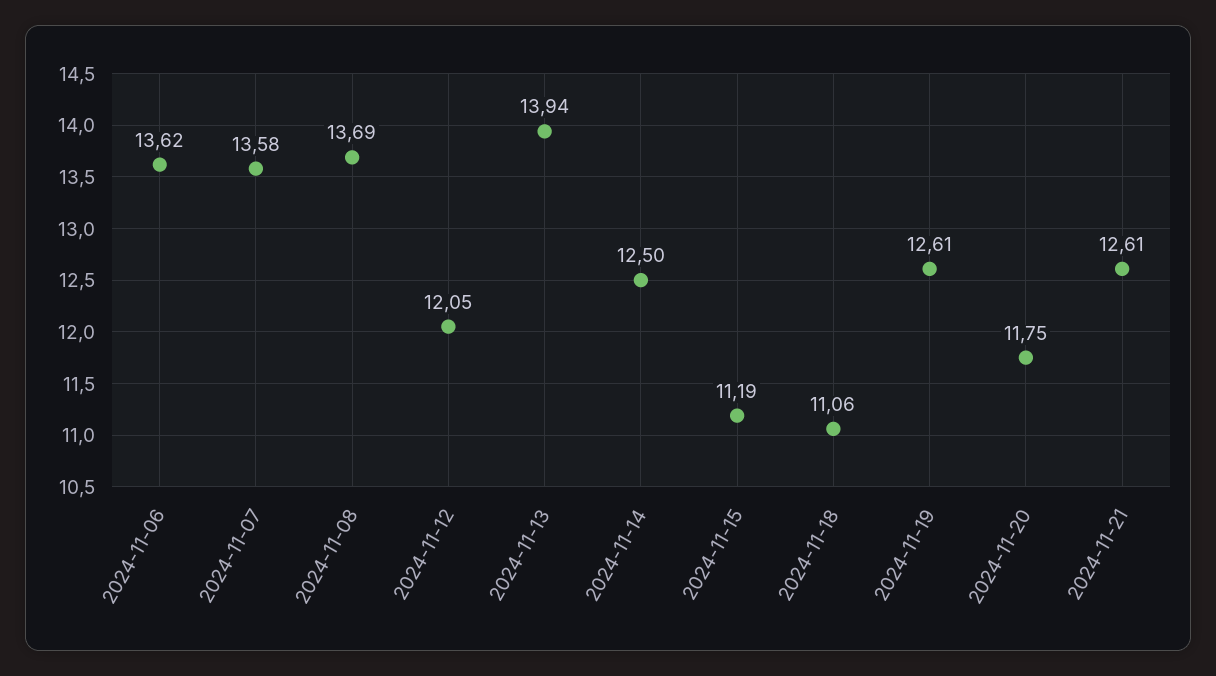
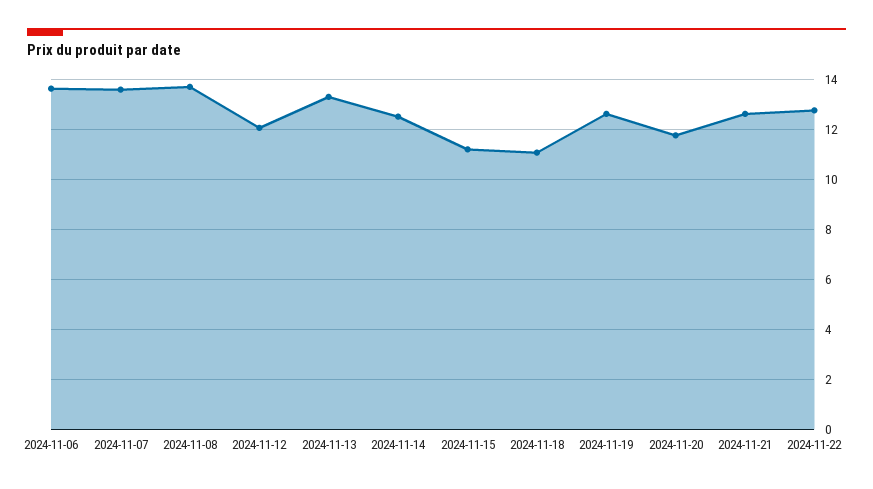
2024-11-13: 13.94 -> 13.25
2024-11-22: none -> 12.75

